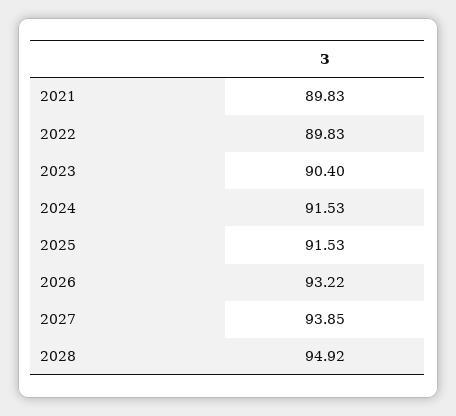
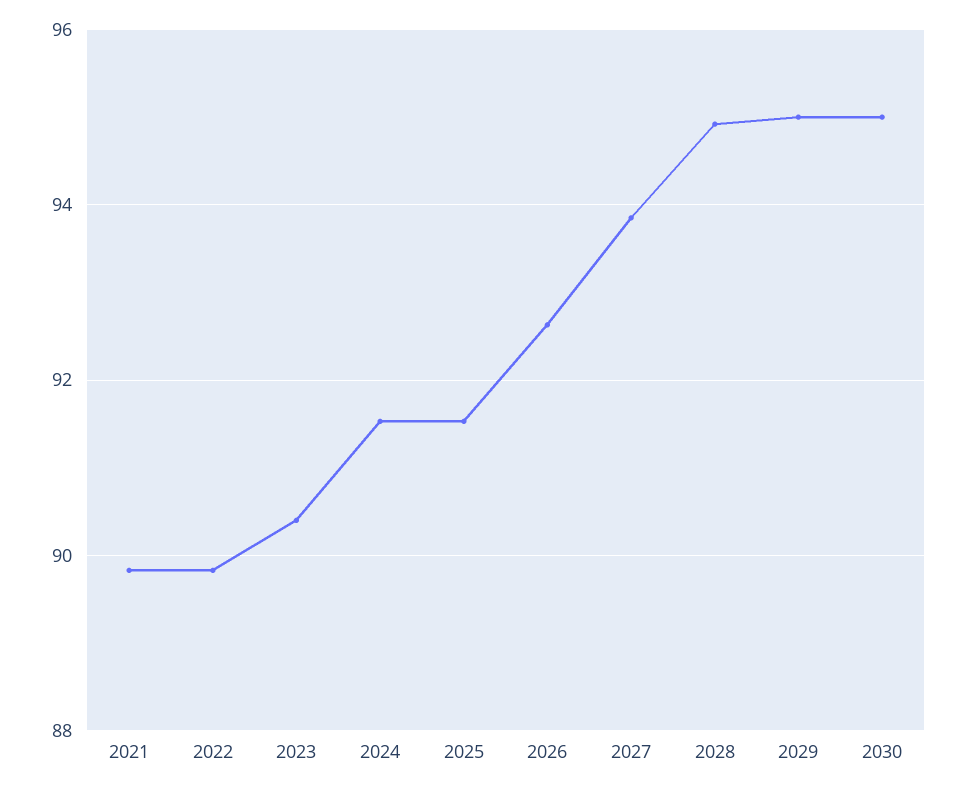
2026: 93.22 -> 92.6
2029: none -> 95
2030: none -> 95

